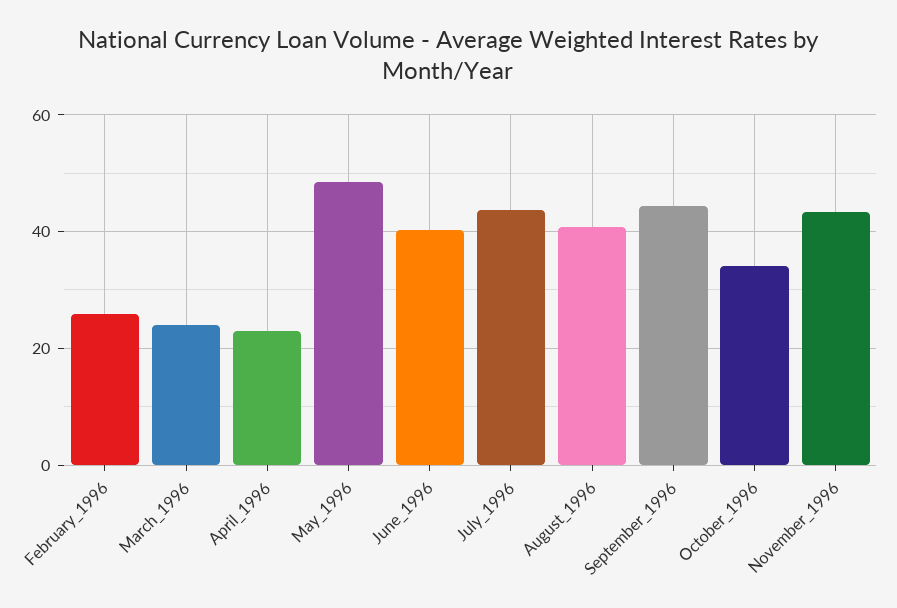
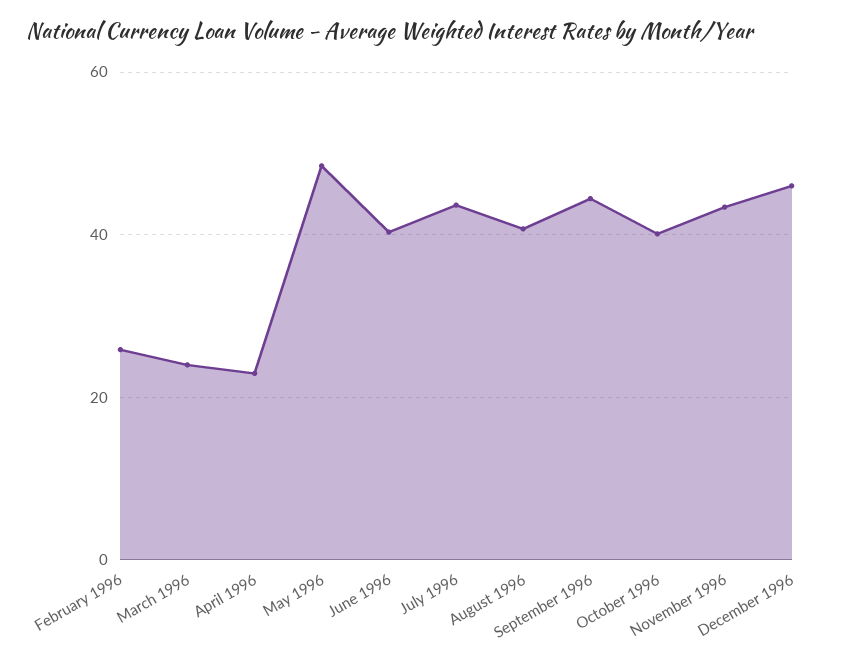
October_1996: 34 -> 40
December 1996: none -> 46

